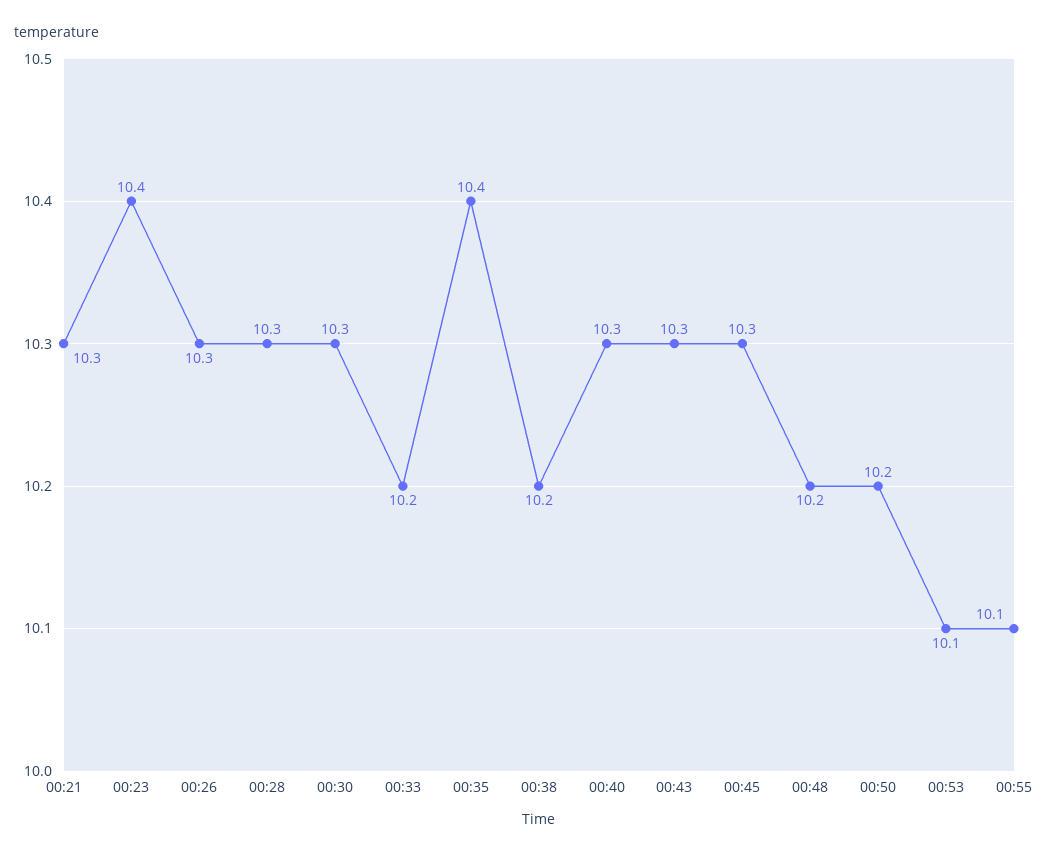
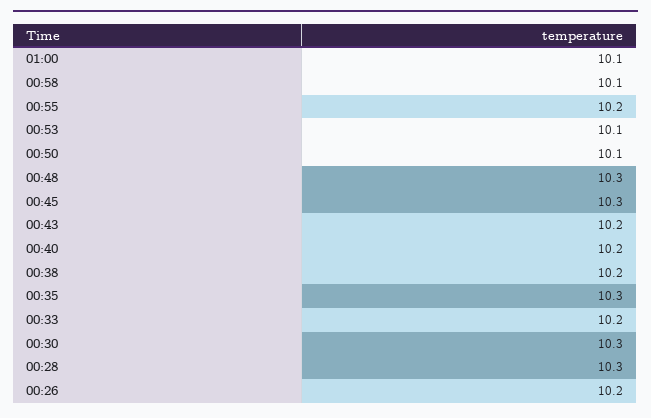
00:21: 10.3 -> none
00:23: 10.4 -> none
00:26: 10.3 -> 10.2
00:35: 10.4 -> 10.3
00:40: 10.3 -> 10.2
00:43: 10.3 -> 10.2
00:48: 10.2 -> 10.3
00:50: 10.2 -> 10.1
00:55: 10.1 -> 10.2
01:00: none -> 10.1
00:58: none -> 10.1

